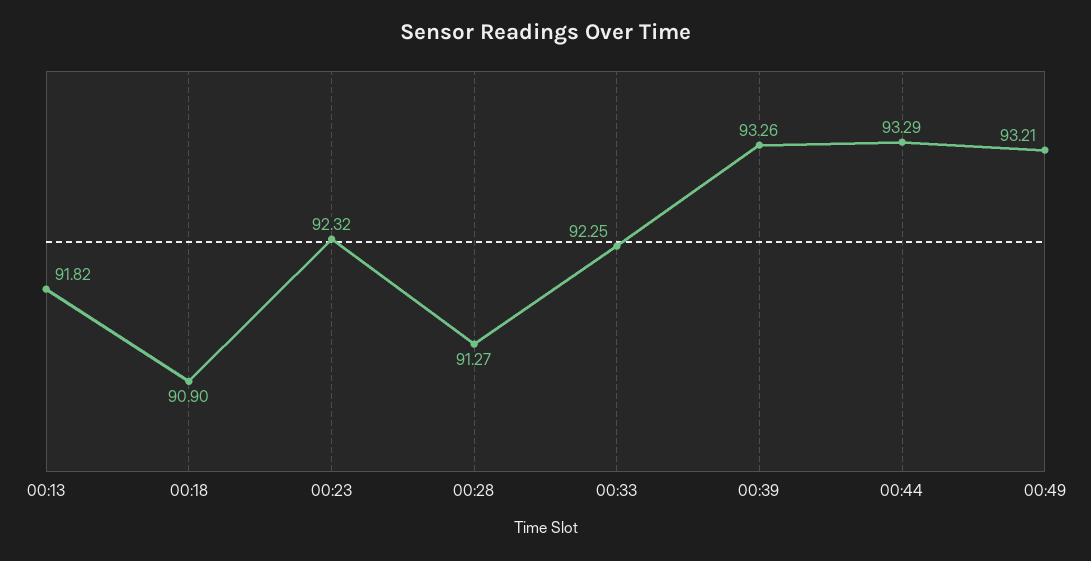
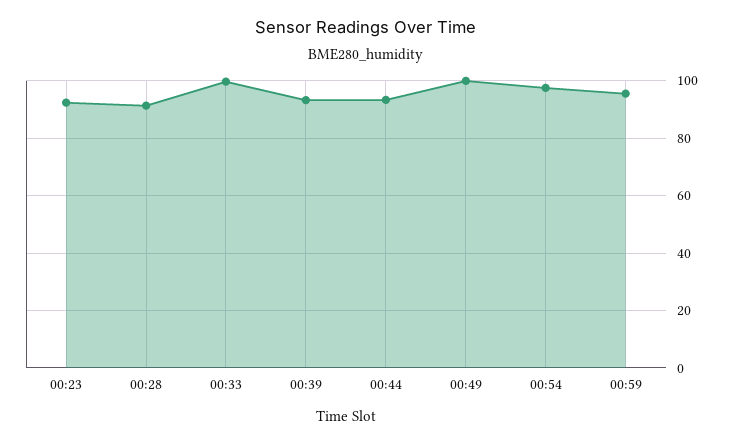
00:13: 91.82 -> none
00:18: 90.9 -> none
00:33: 92.25 -> 100
00:49: 93.21 -> 100
00:54: none -> 97.5
00:59: none -> 95

